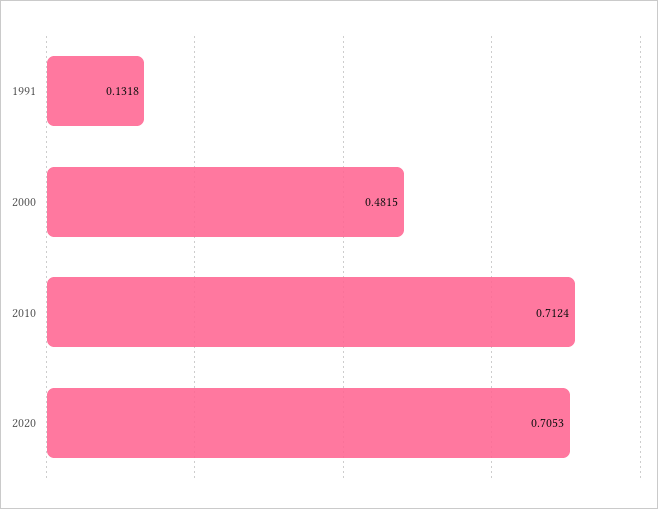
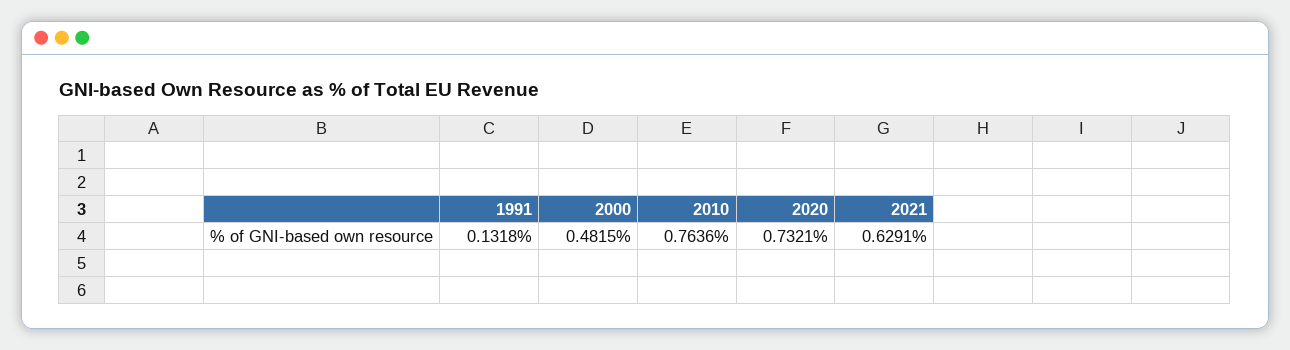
2010: 0.7124 -> 0.7636
2020: 0.7053 -> 0.7321
2021: none -> 0.6291

